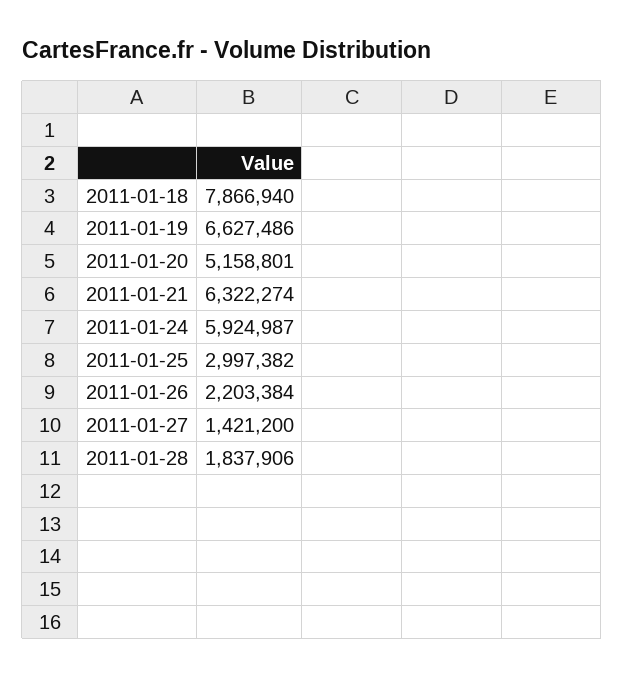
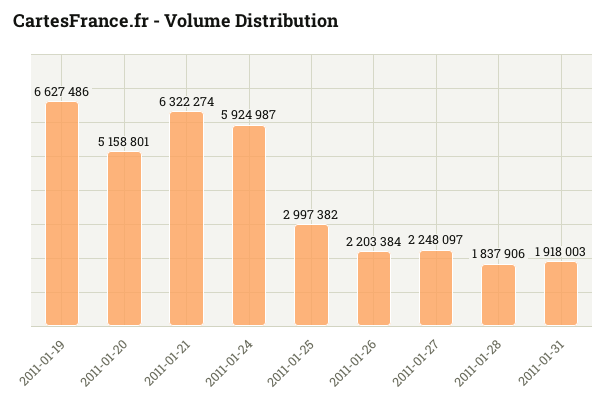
2011-01-18: 7866940 -> none
2011-01-27: 1421200 -> 2248097
2011-01-31: none -> 1918003

